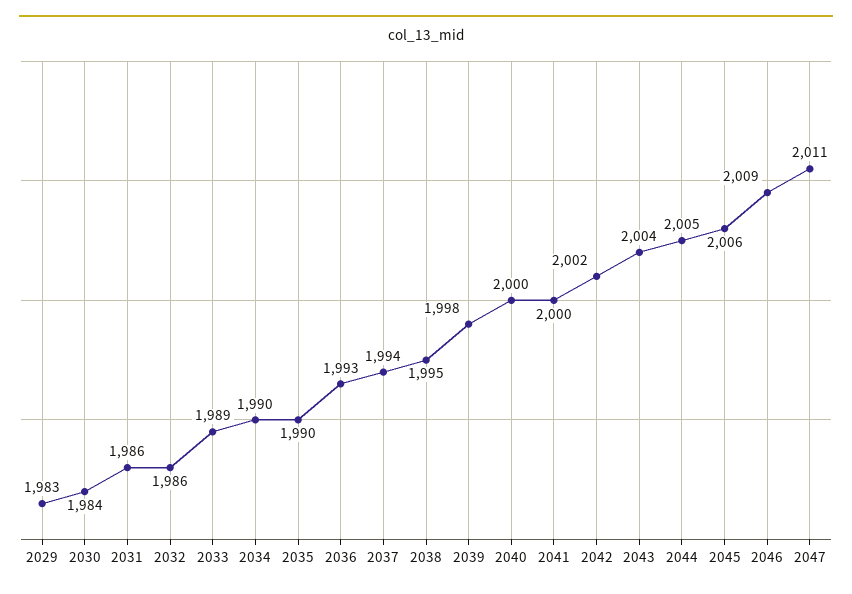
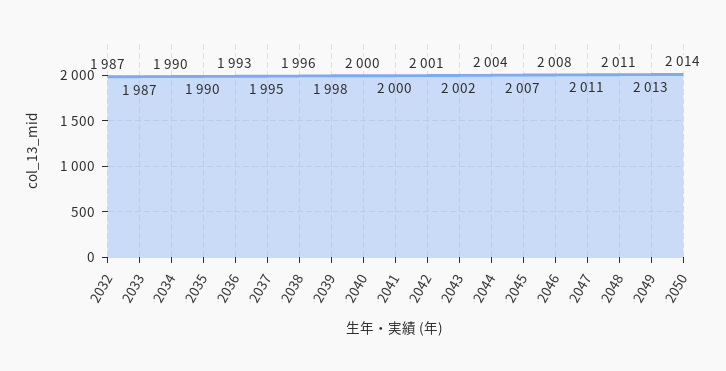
2029: 1983 -> none
2030: 1984 -> none
2031: 1986 -> none
2032: 1986 -> 1987
2033: 1989 -> 1987
2037: 1994 -> 1995
2038: 1995 -> 1996
2042: 2002 -> 2001
2043: 2004 -> 2002
2044: 2005 -> 2004
2045: 2006 -> 2007
2046: 2009 -> 2008
2048: none -> 2011
2049: none -> 2013
2050: none -> 2014

